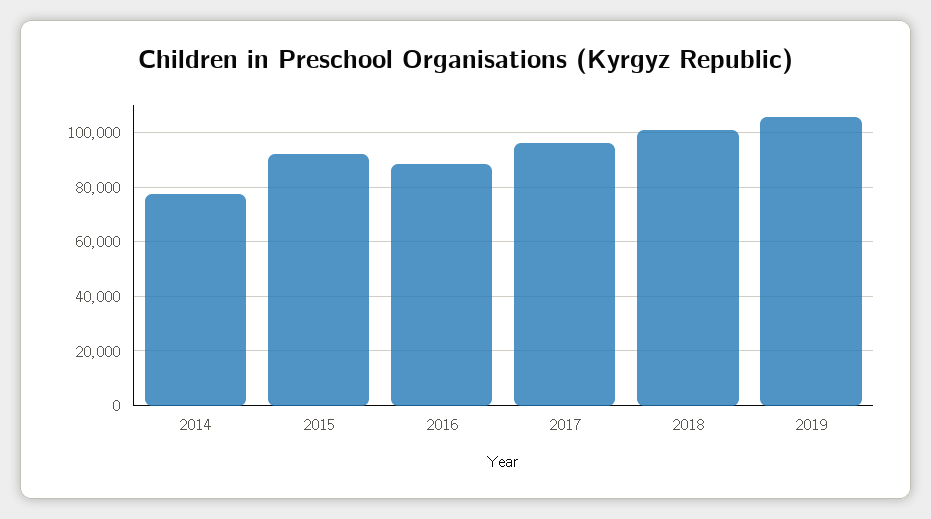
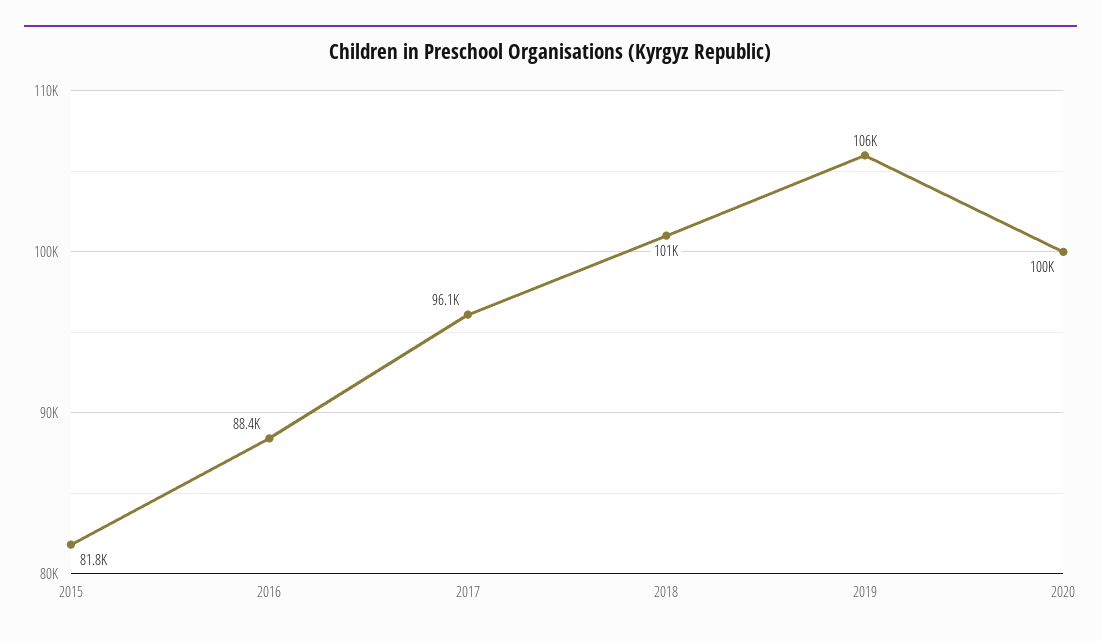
2014: 77500 -> none
2015: 92500 -> 81800
2020: none -> 100000

